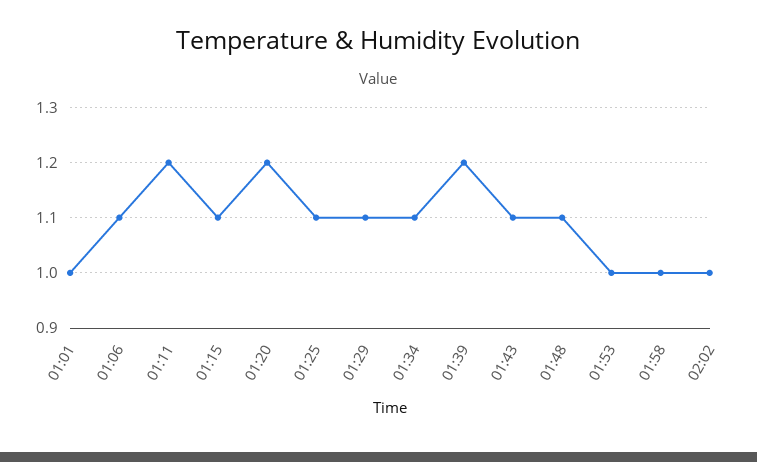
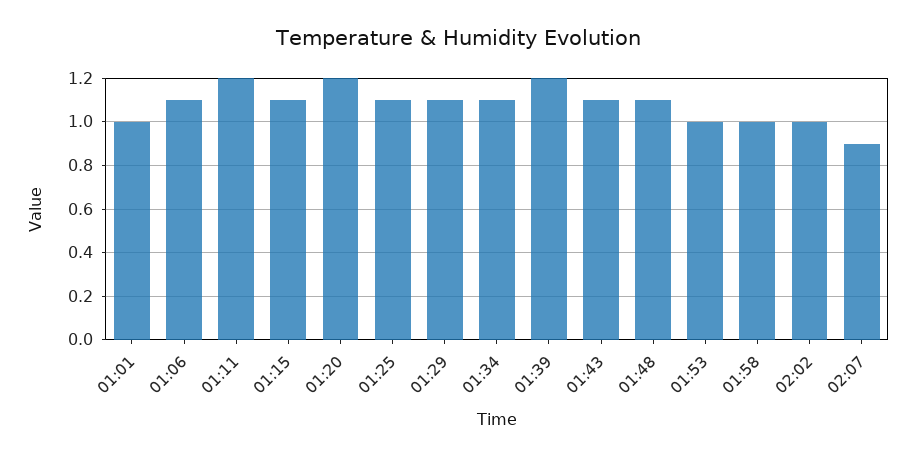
02:07: none -> 0.9

